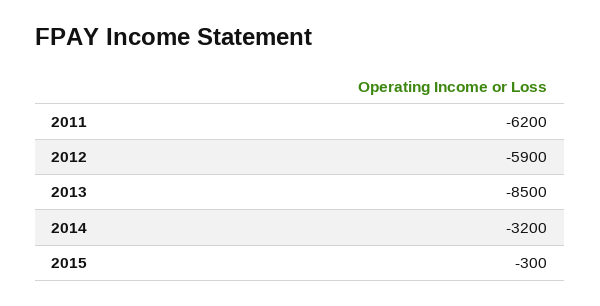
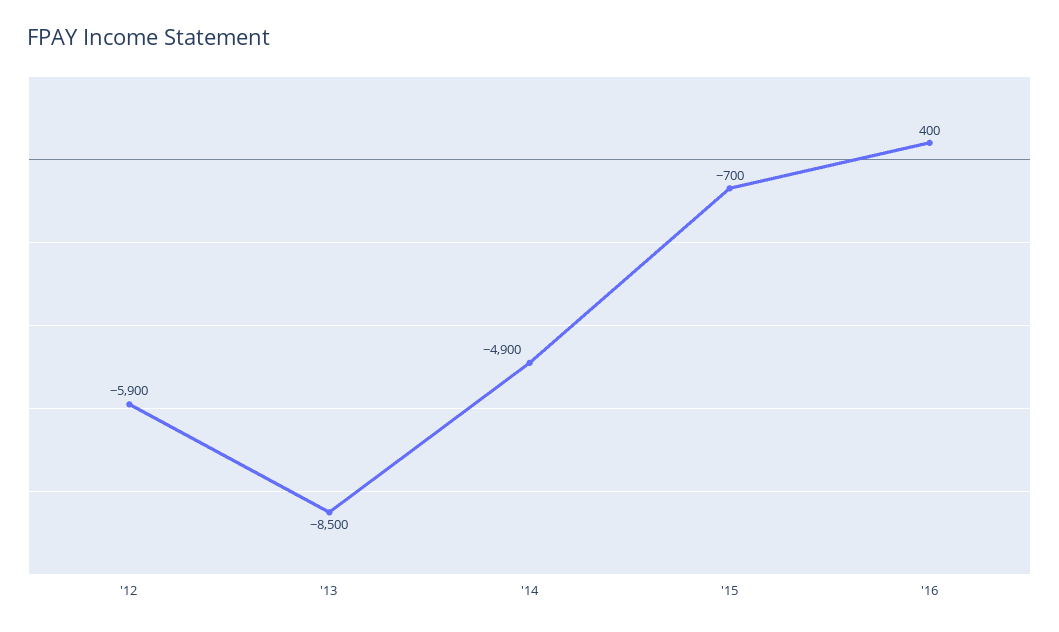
2011: -6200 -> none
2014: -3200 -> -4900
2015: -300 -> -700
'16: none -> 400

